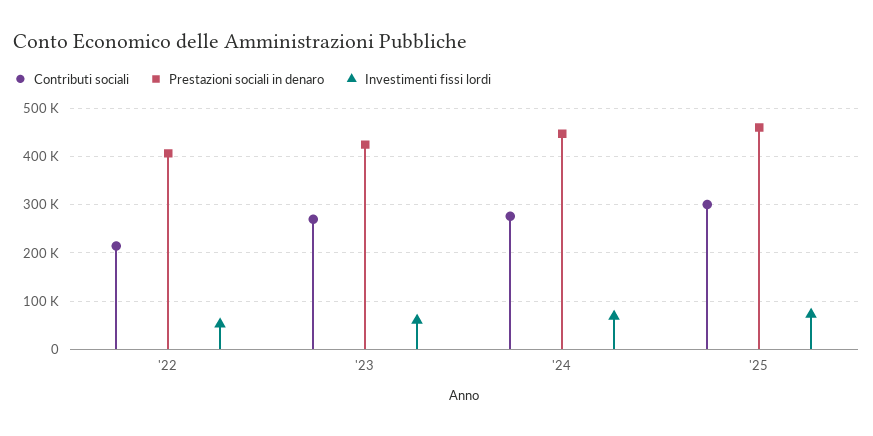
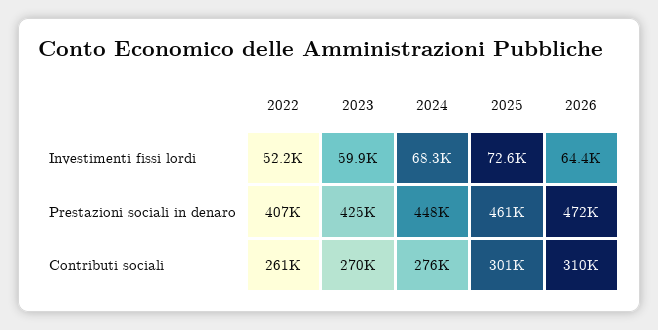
Contributi sociali, '22: 220000 -> 261000
Investimenti fissi lordi, 2026: none -> 64400
Prestazioni sociali in denaro, 2026: none -> 472000
Contributi sociali, 2026: none -> 310000

